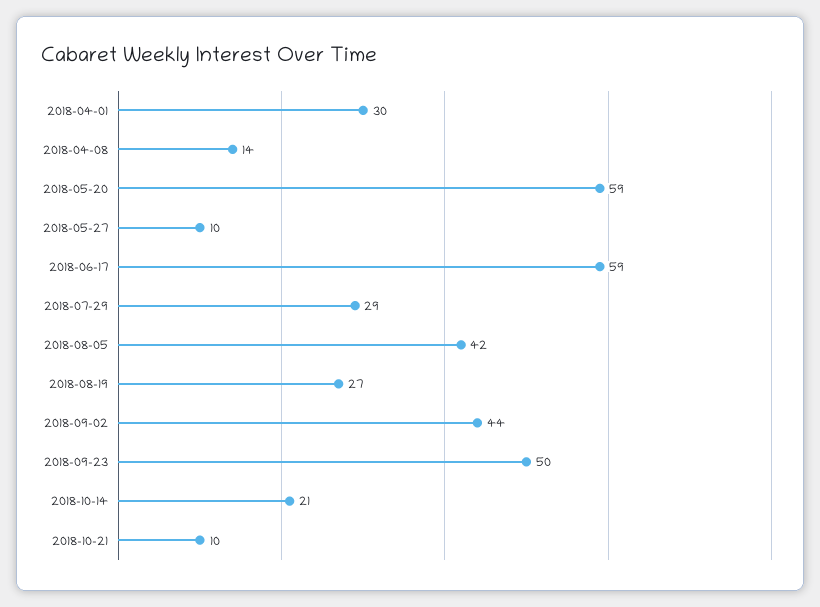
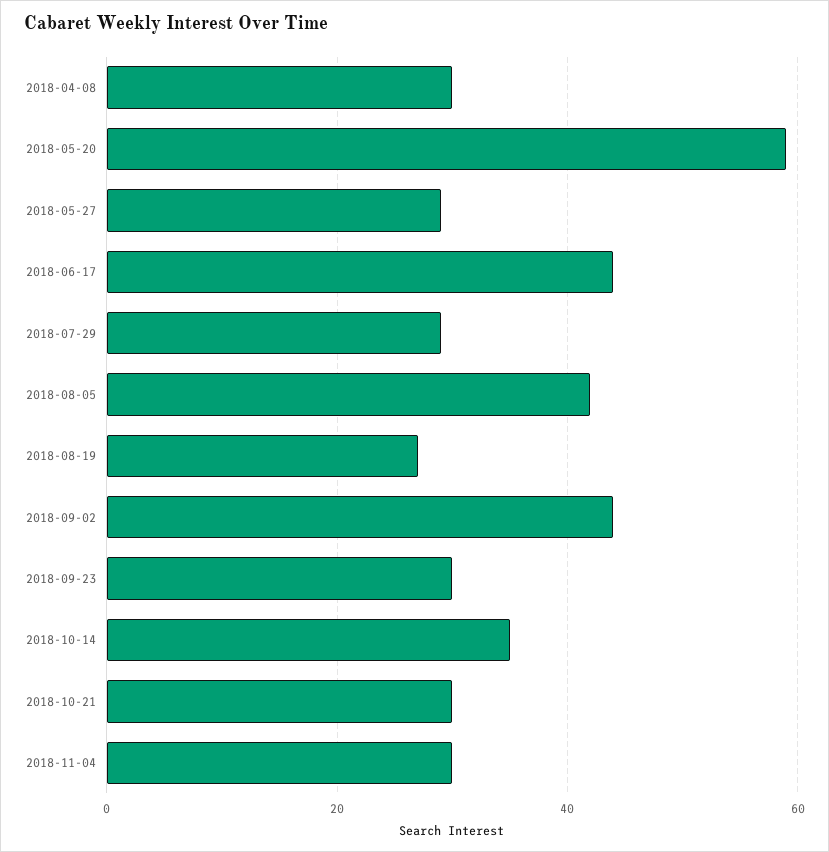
2018-04-01: 30 -> none
2018-04-08: 14 -> 30
2018-05-27: 10 -> 30
2018-06-17: 59 -> 45
2018-09-23: 50 -> 30
2018-10-14: 21 -> 35
2018-10-21: 10 -> 30
2018-11-04: none -> 30

